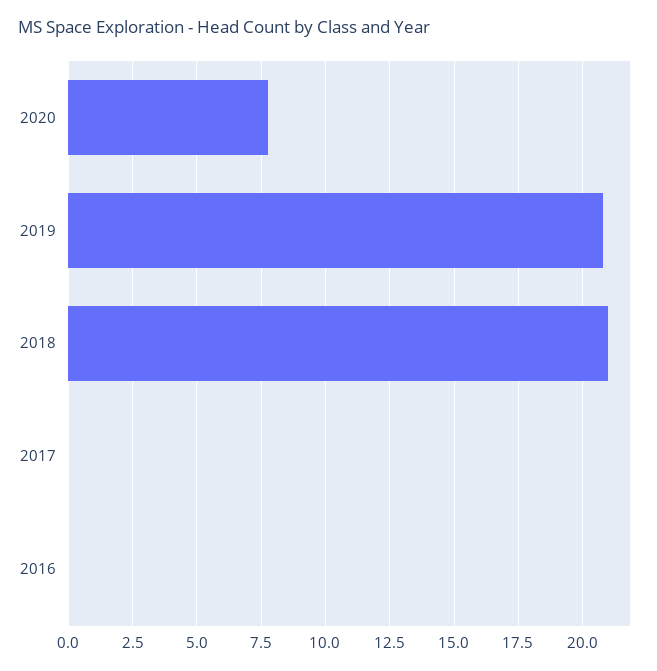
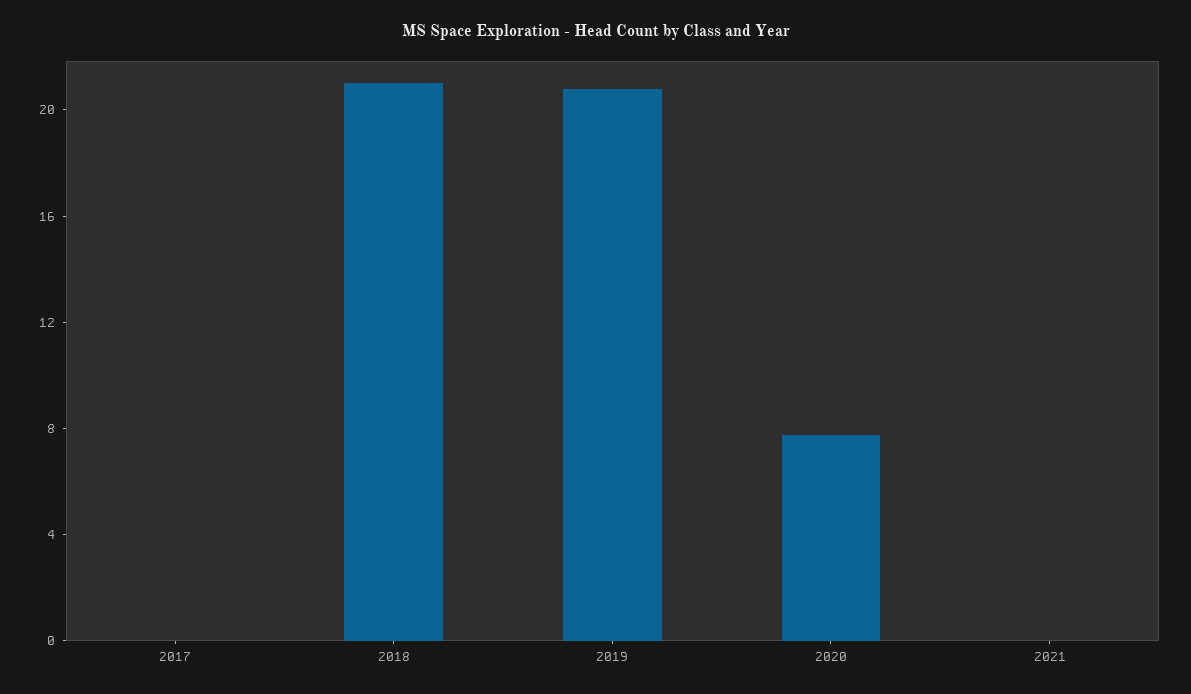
2016: 0 -> none
2021: none -> 0

